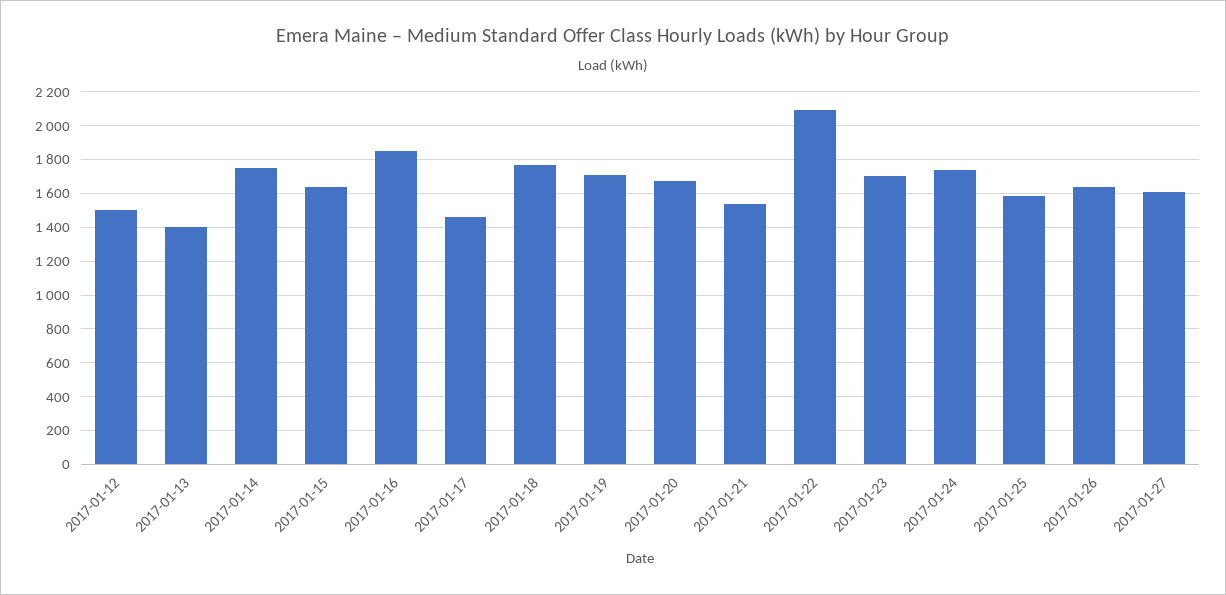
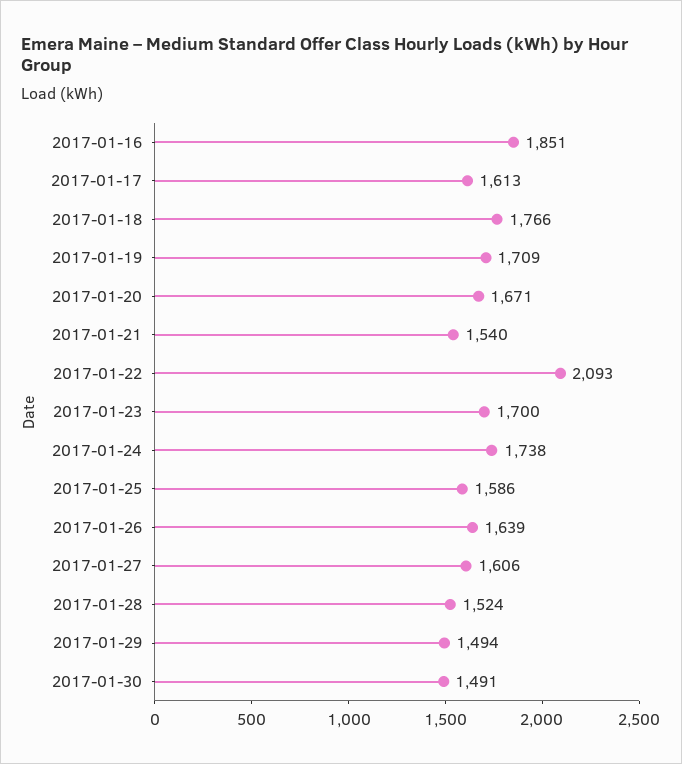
2017-01-12: 1500 -> none
2017-01-13: 1400 -> none
2017-01-14: 1750 -> none
2017-01-15: 1650 -> none
2017-01-17: 1450 -> 1613
2017-01-28: none -> 1524
2017-01-29: none -> 1494
2017-01-30: none -> 1491

